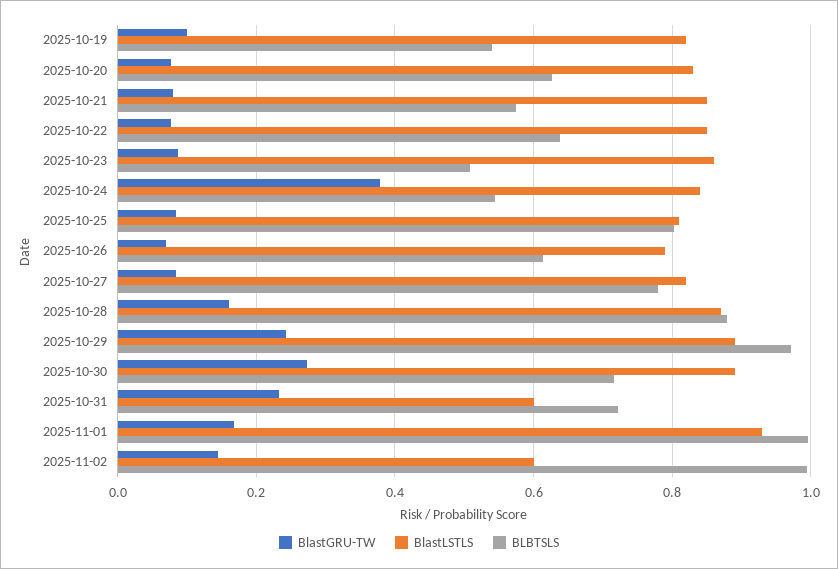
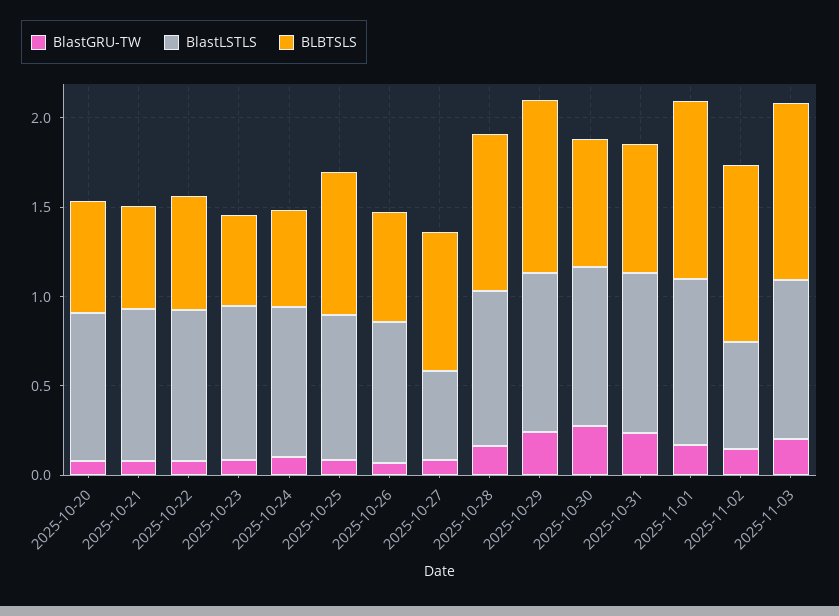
BlastGRU-TW, 2025-10-19: 0.1 -> none
BlastLSTLS, 2025-10-19: 0.82 -> none
BLBTSLS, 2025-10-19: 0.54 -> none
BlastGRU-TW, 2025-10-24: 0.38 -> 0.1
BlastLSTLS, 2025-10-27: 0.82 -> 0.5
BlastLSTLS, 2025-10-31: 0.6 -> 0.9
BlastGRU-TW, 2025-11-03: none -> 0.2
BlastLSTLS, 2025-11-03: none -> 0.9
BLBTSLS, 2025-11-03: none -> 1

